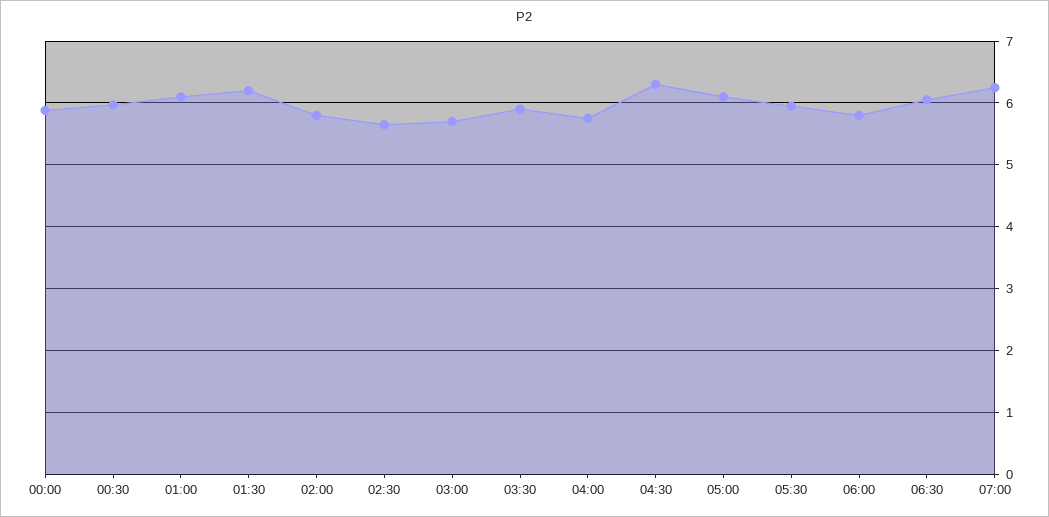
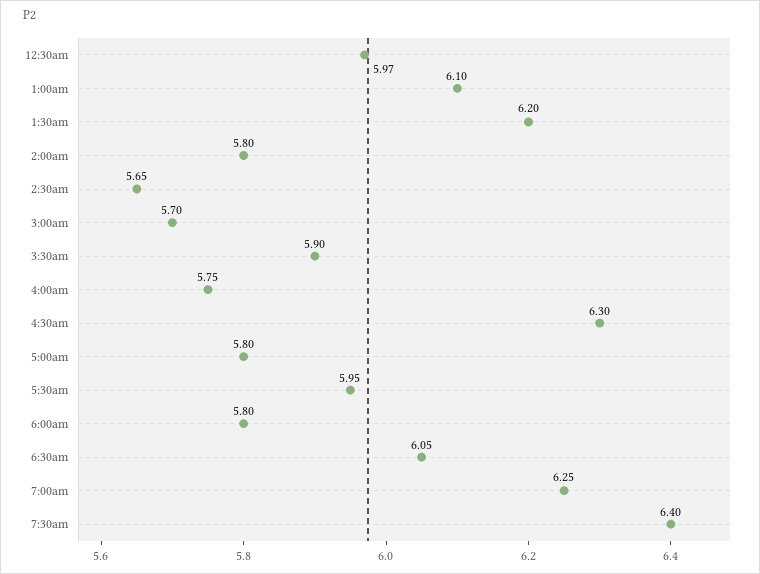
00:00: 5.9 -> none
05:00: 6.1 -> 5.8
7:30am: none -> 6.4

